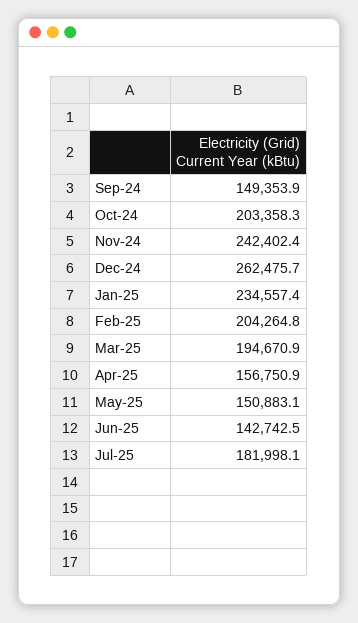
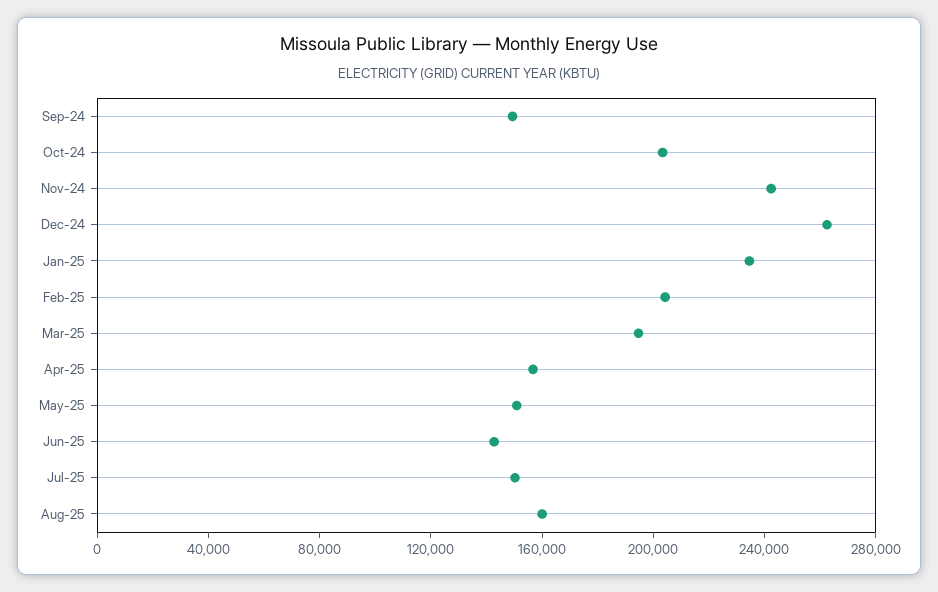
Jul-25: 181998.1 -> 150000
Aug-25: none -> 160000

